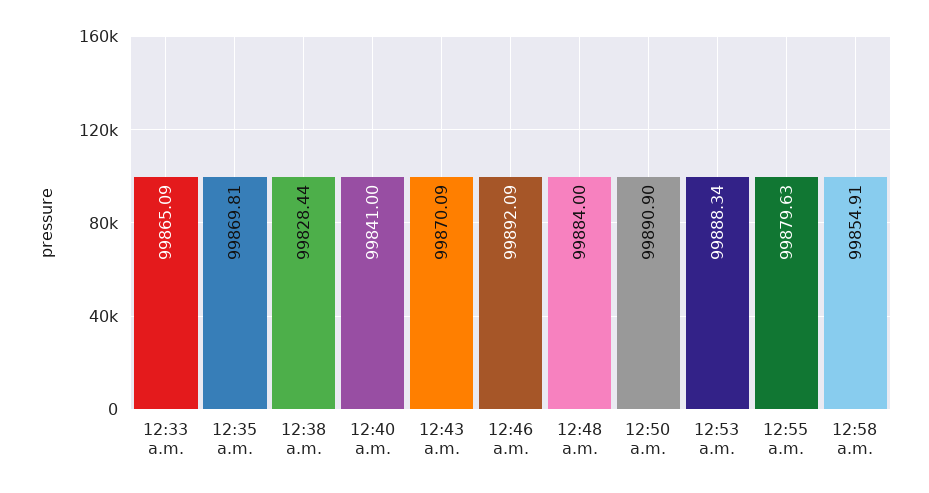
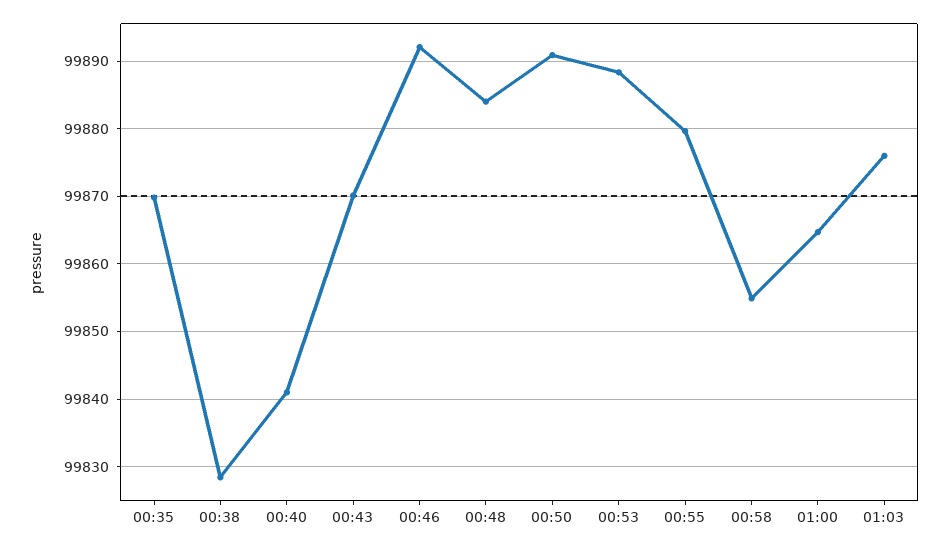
12:33 a.m.: 99865.09 -> none
01:00: none -> 99865
01:03: none -> 99876

